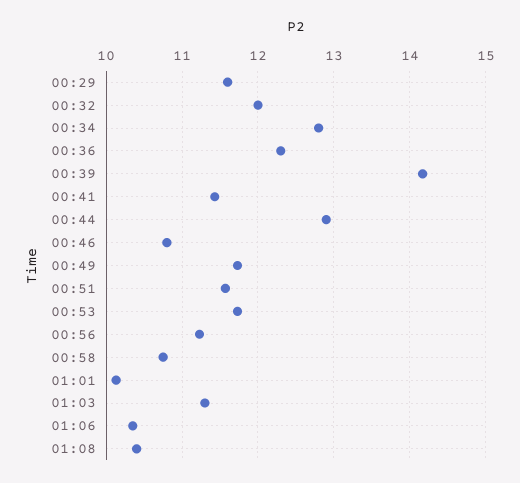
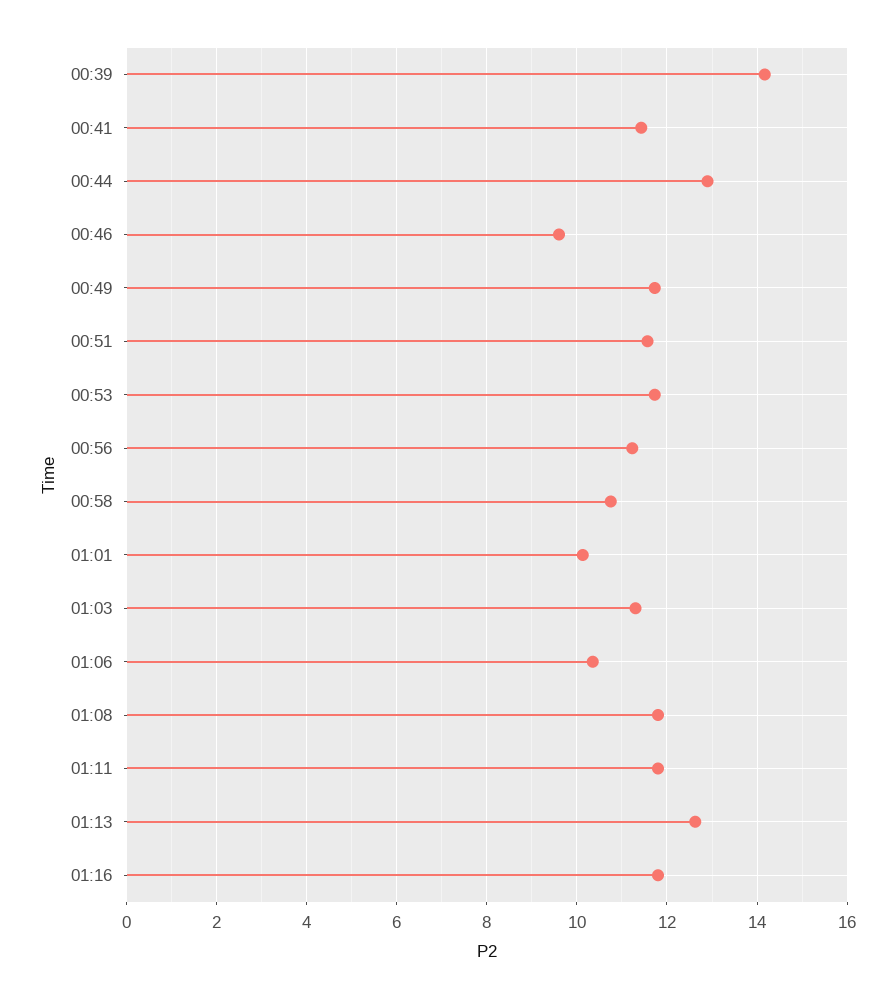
00:29: 11.6 -> none
00:32: 12 -> none
00:34: 12.8 -> none
00:36: 12.3 -> none
00:46: 10.8 -> 9.6
01:08: 10.4 -> 11.8
01:11: none -> 11.8
01:13: none -> 12.6
01:16: none -> 11.8

